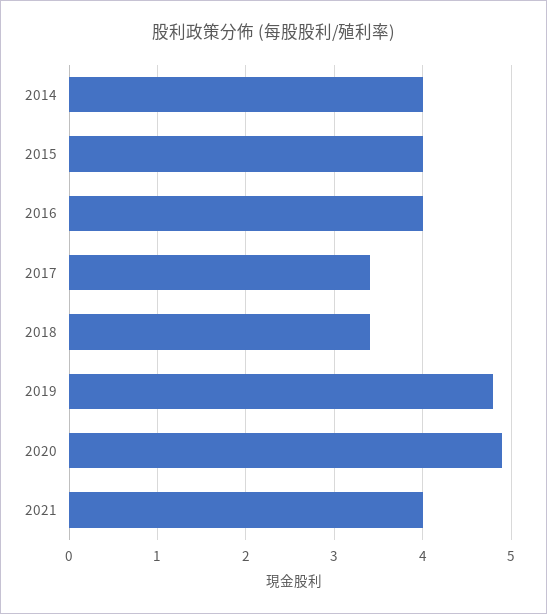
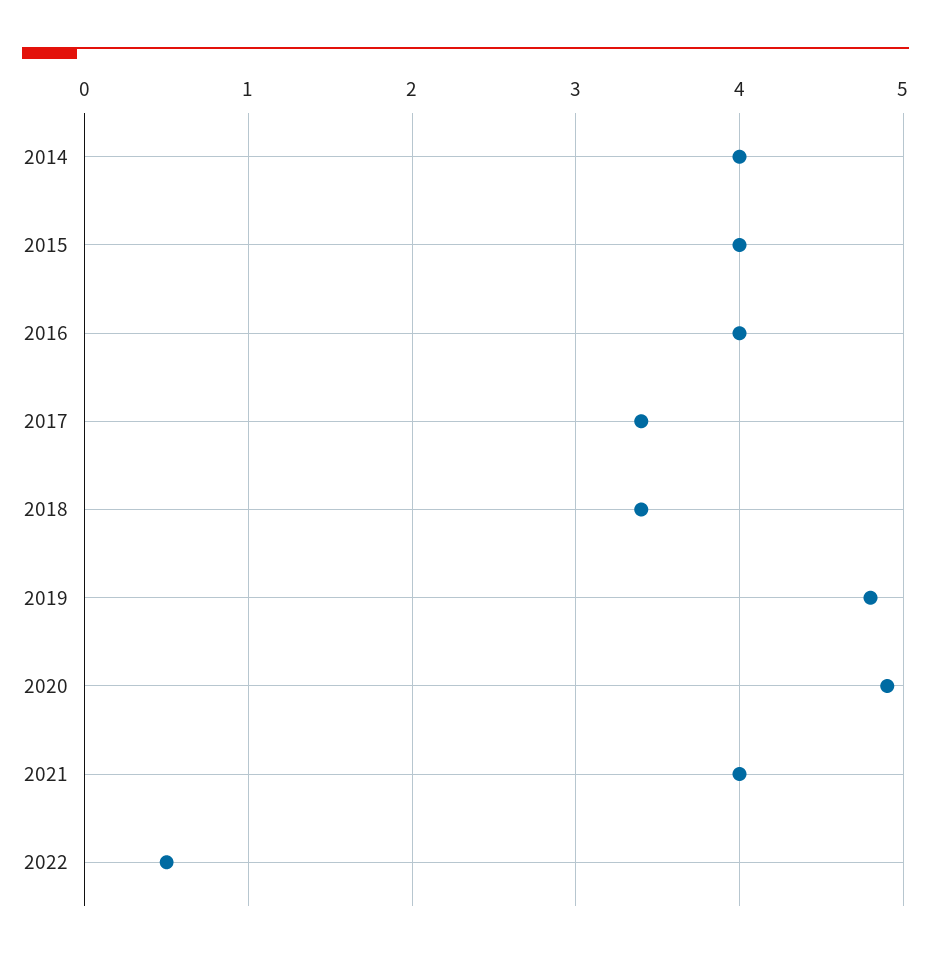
2022: none -> 0.5

